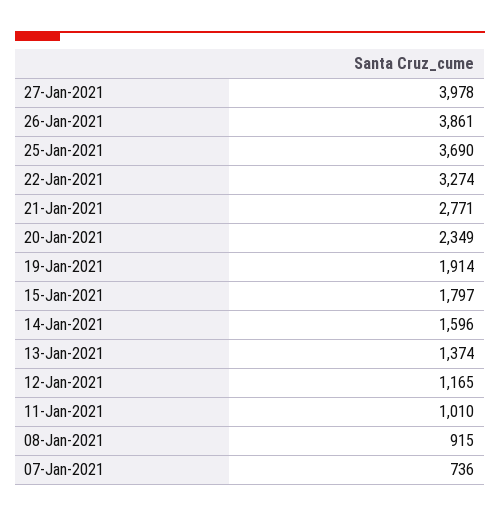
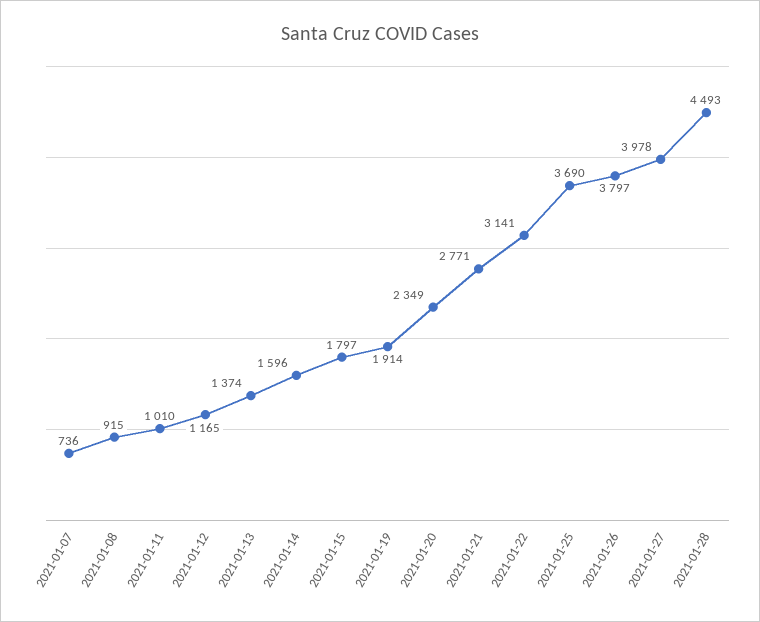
26-Jan-2021: 3861 -> 3797
22-Jan-2021: 3274 -> 3141
2021-01-28: none -> 4493

